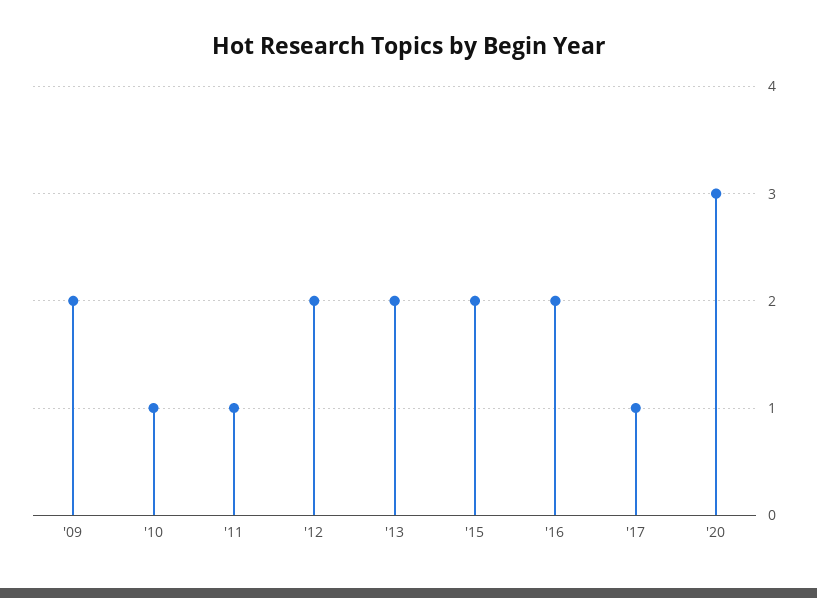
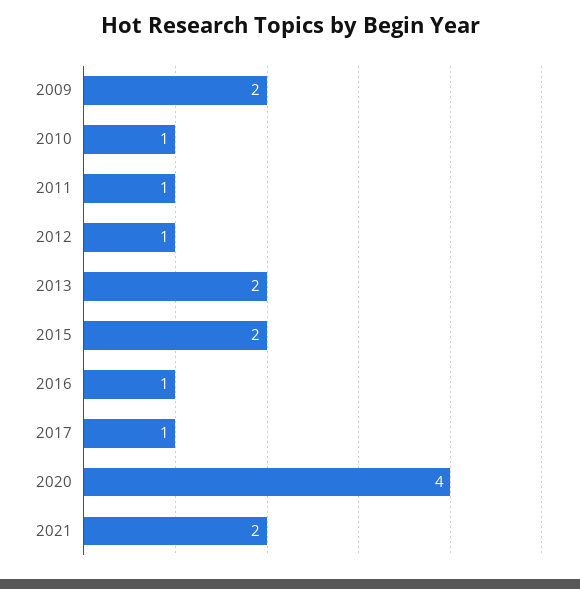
'12: 2 -> 1
'16: 2 -> 1
'20: 3 -> 4
2021: none -> 2

